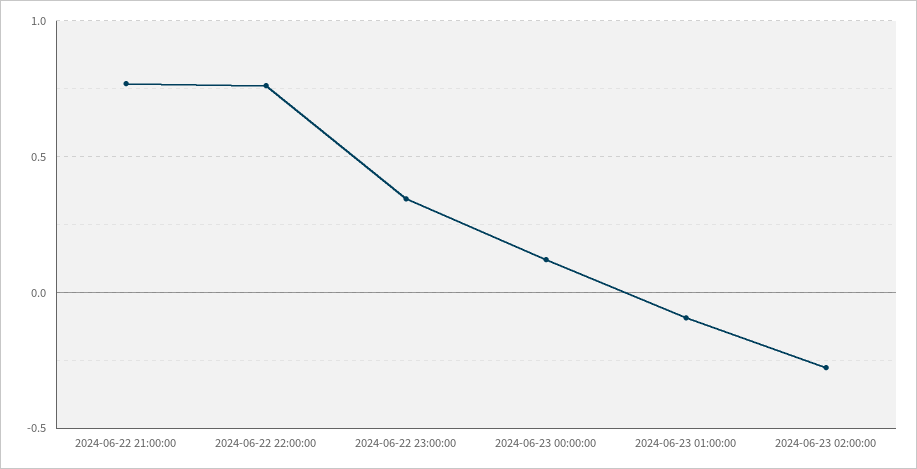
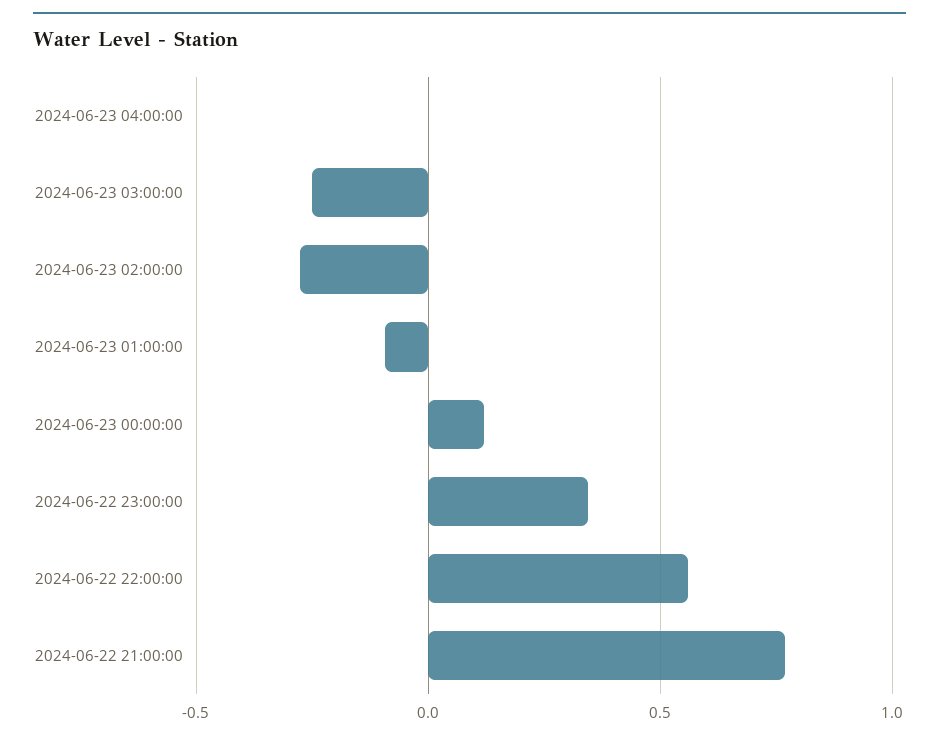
2024-06-22 22:00:00: 0.75 -> 0.55
2024-06-23 04:00:00: none -> 0
2024-06-23 03:00:00: none -> -0.25

